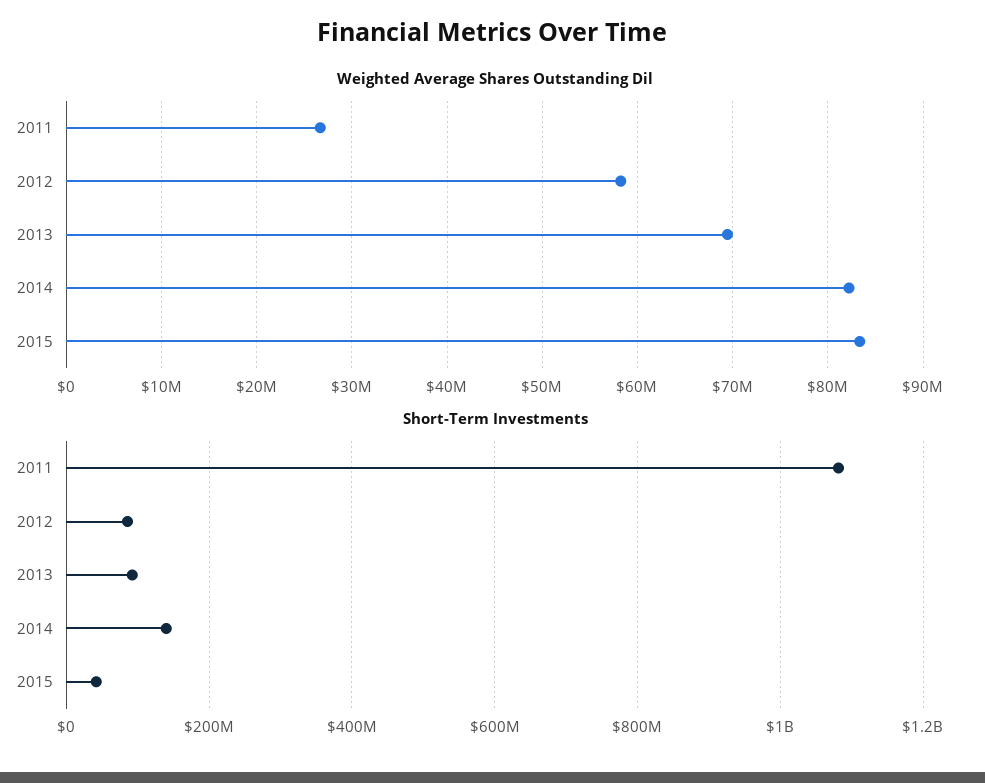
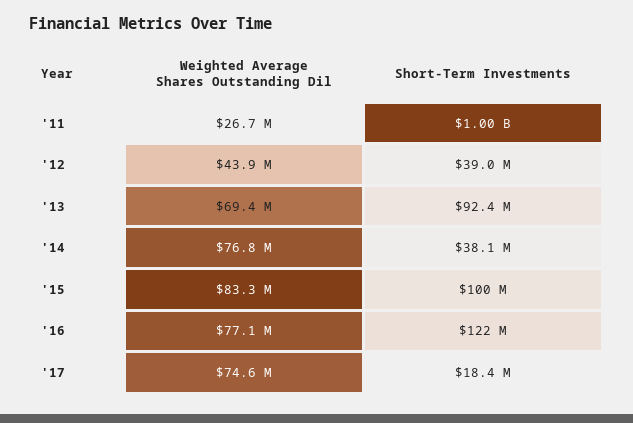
Weighted Average Shares Outstanding Dil, 2012: 58000000 -> 43900000
Weighted Average Shares Outstanding Dil, 2014: 82000000 -> 76800000
Short-Term Investments, 2011: 1080000000 -> 1000000000
Short-Term Investments, 2012: 80000000 -> 39000000
Short-Term Investments, 2014: 140000000 -> 38100000
Short-Term Investments, 2015: 40000000 -> 100000000
Weighted Average Shares Outstanding Dil, '16: none -> 77100000
Short-Term Investments, '16: none -> 122000000
Weighted Average Shares Outstanding Dil, '17: none -> 74600000
Short-Term Investments, '17: none -> 18400000

